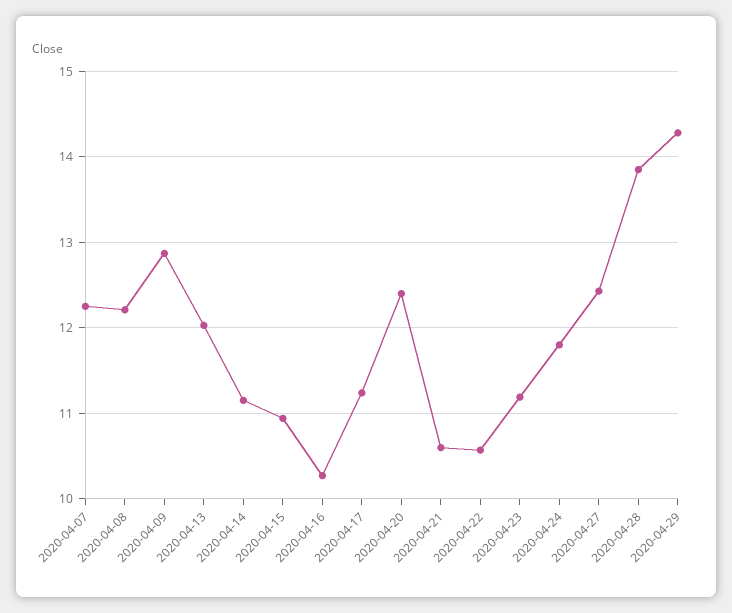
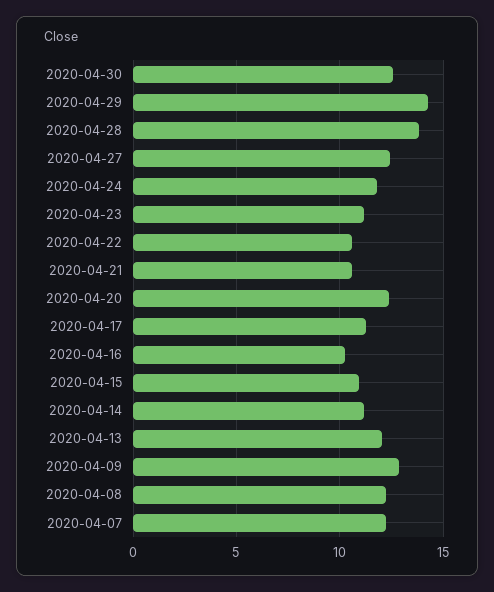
2020-04-30: none -> 12.5

